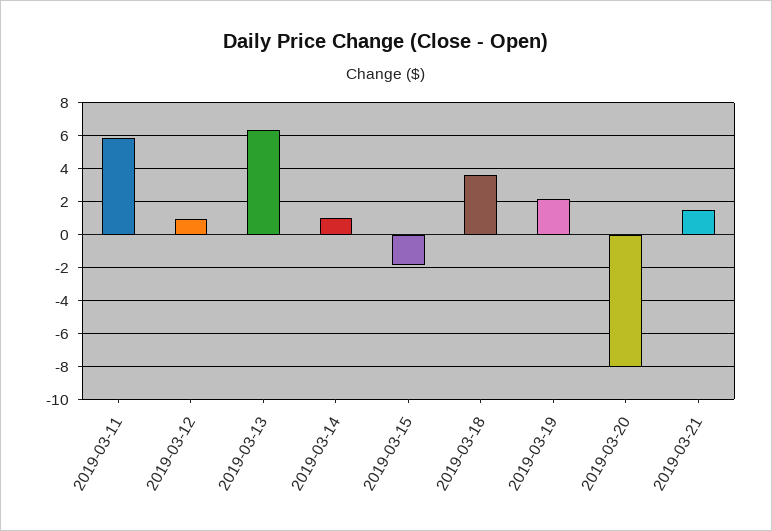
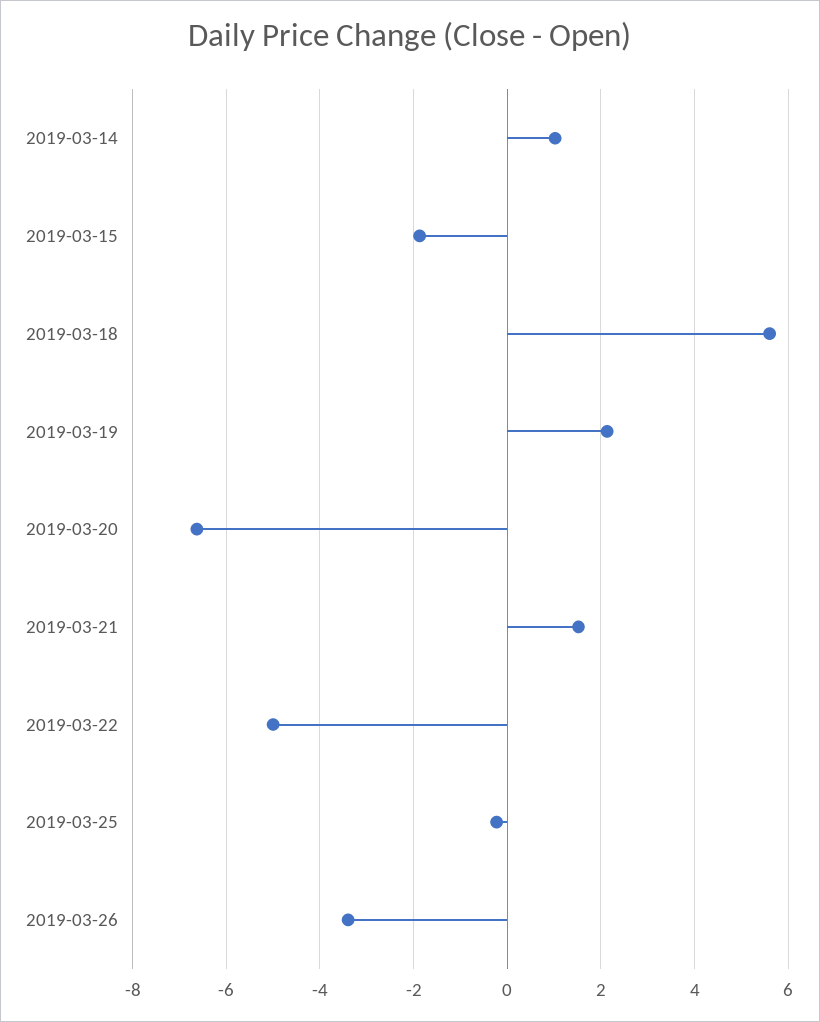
2019-03-11: 6 -> none
2019-03-12: 1 -> none
2019-03-13: 6.5 -> none
2019-03-18: 3.5 -> 5.6
2019-03-20: -8 -> -6.6
2019-03-22: none -> -5
2019-03-25: none -> -0.2
2019-03-26: none -> -3.4

